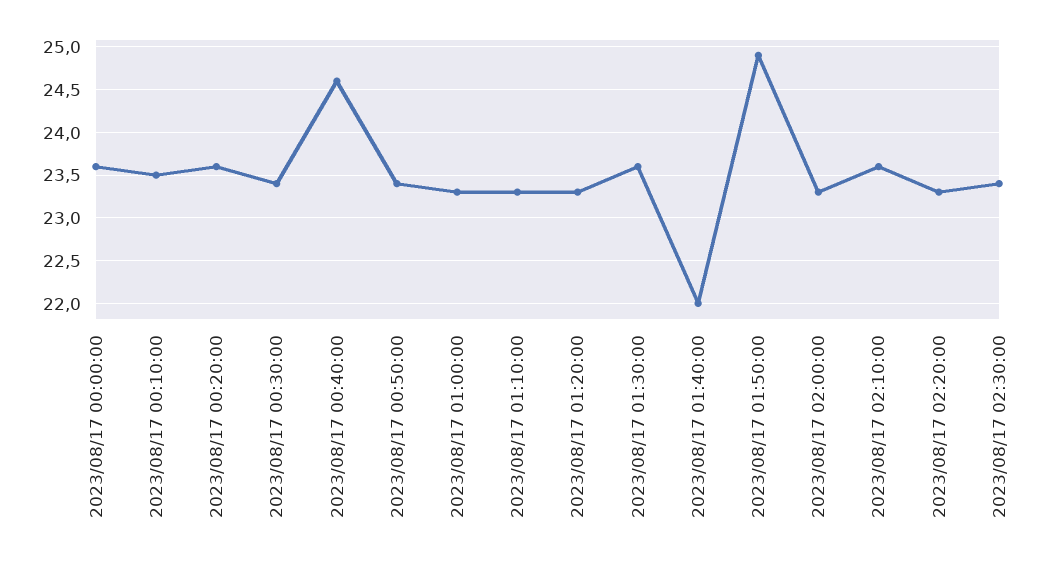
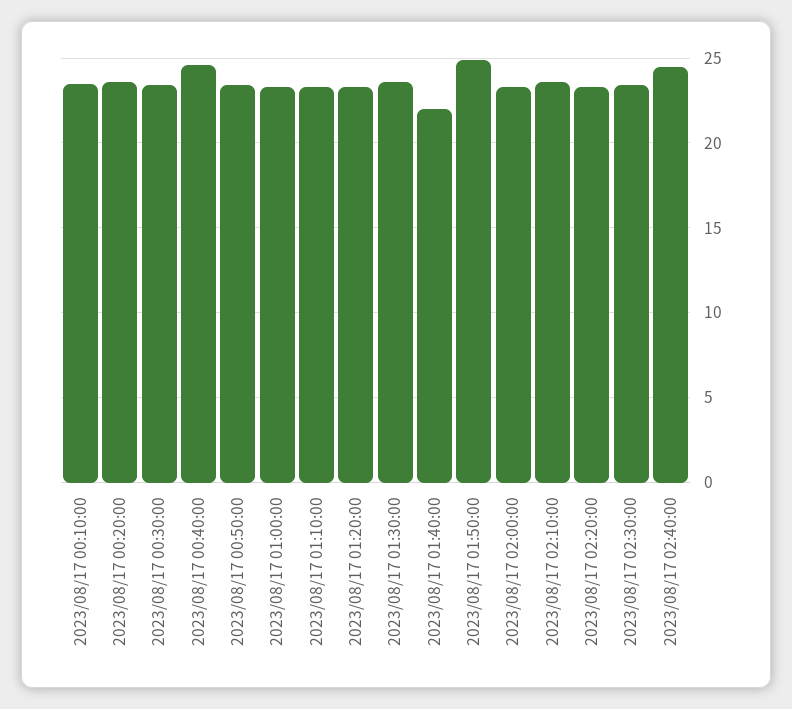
2023/08/17 00:00:00: 23.6 -> none
2023/08/17 02:40:00: none -> 24.5

